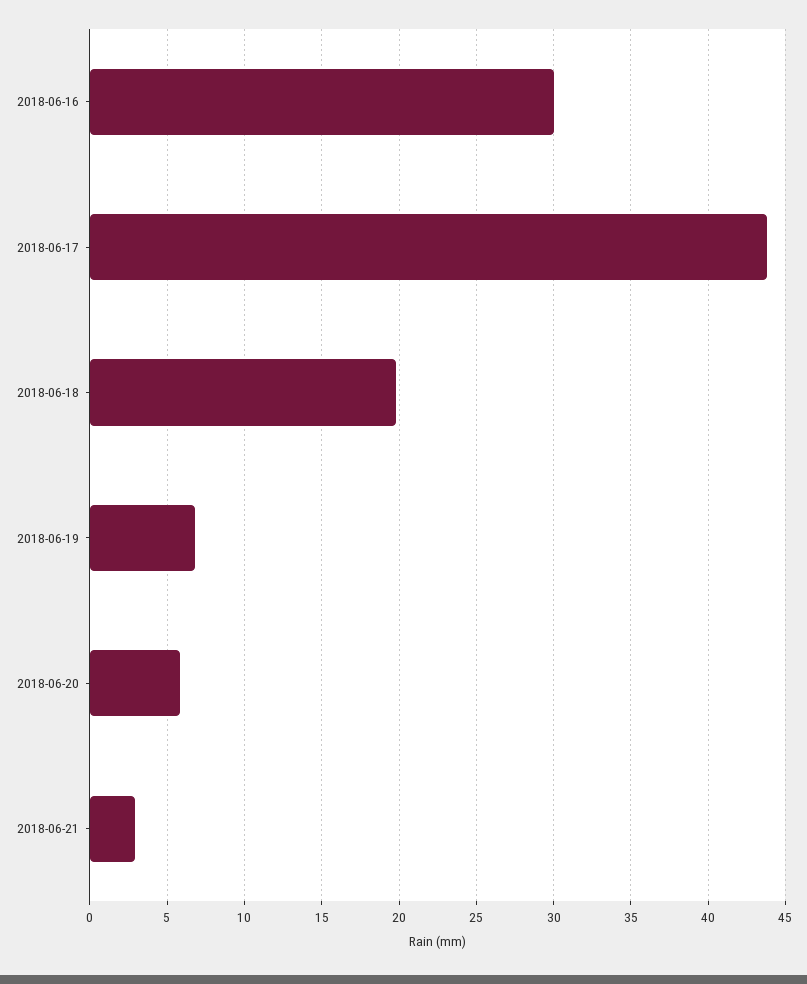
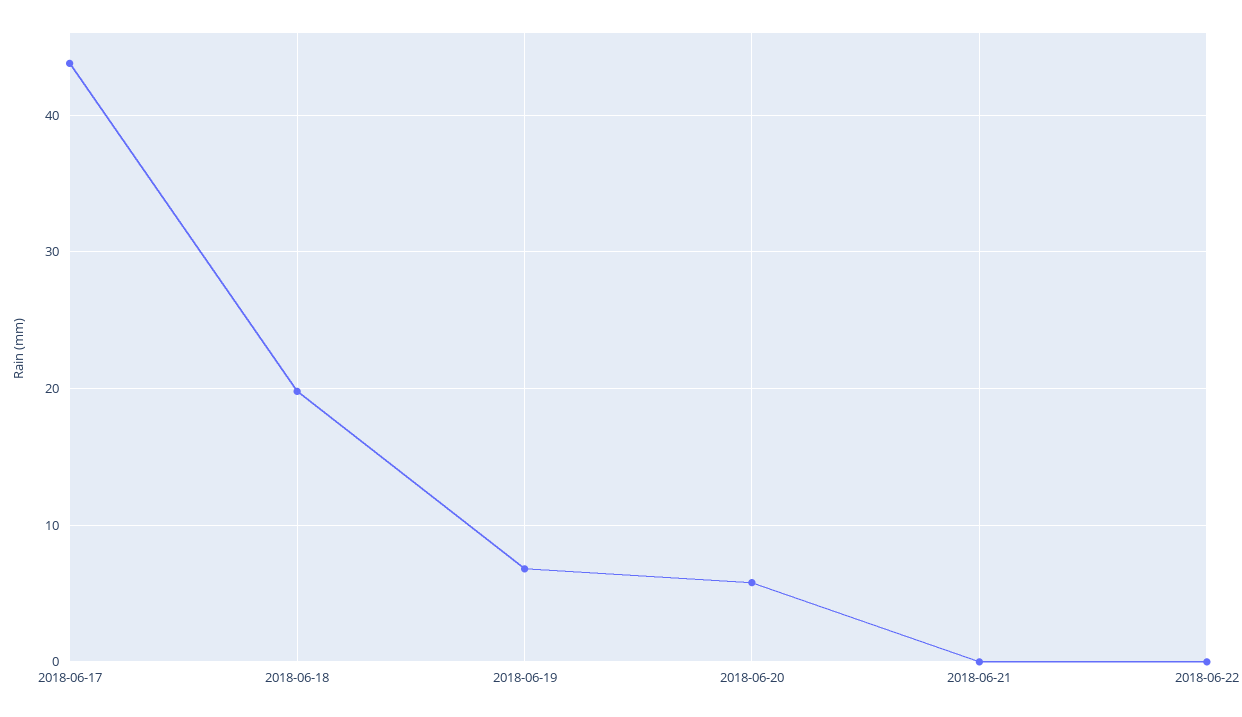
2018-06-16: 30 -> none
2018-06-21: 3 -> 0
2018-06-22: none -> 0

